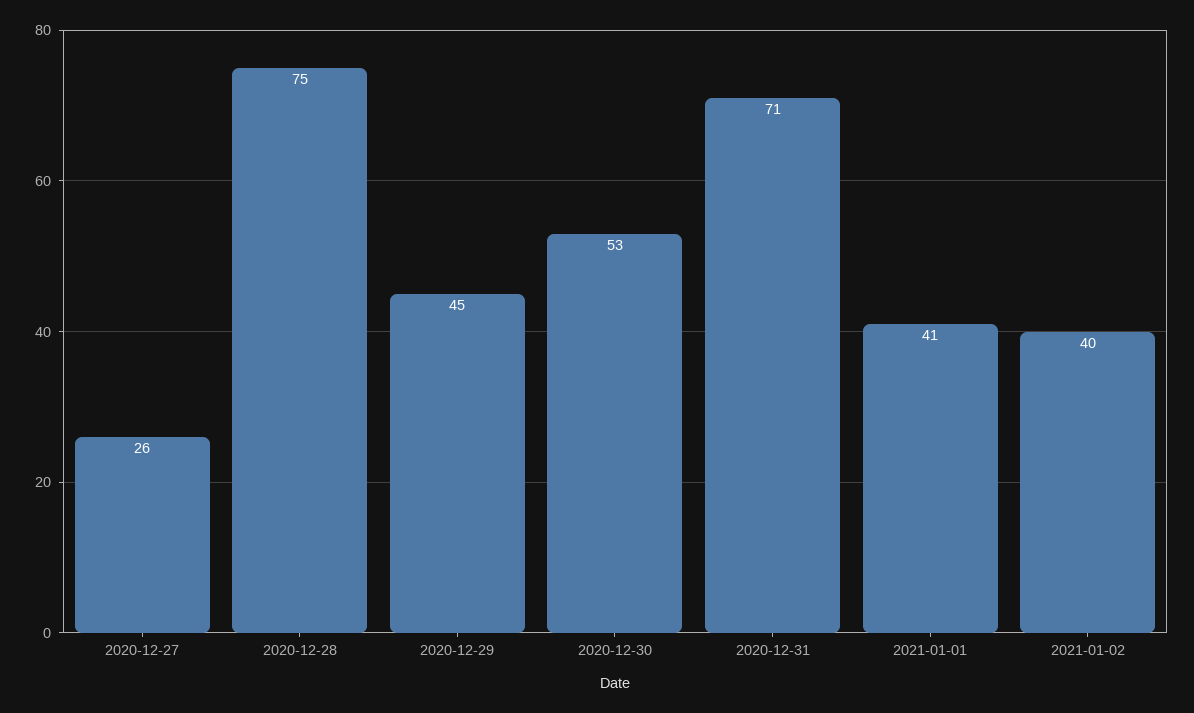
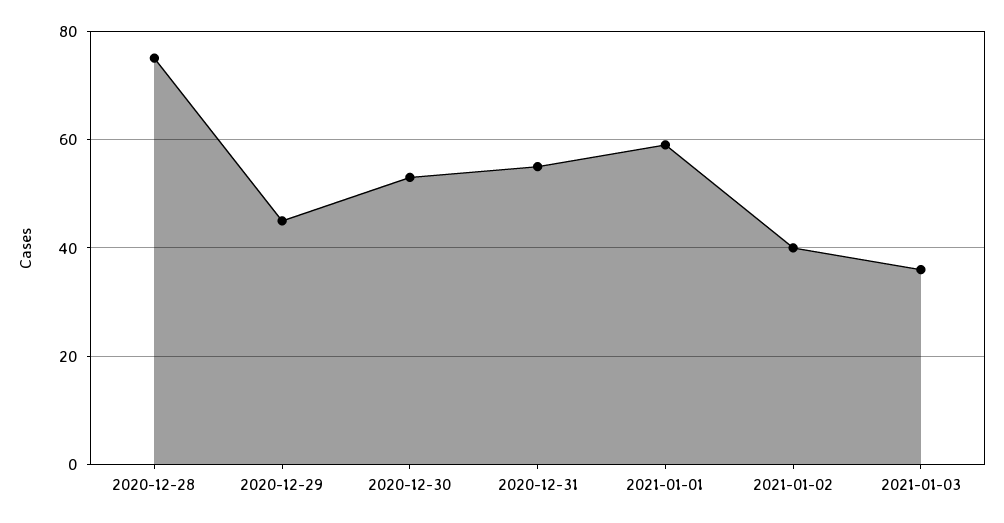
2020-12-27: 26 -> none
2020-12-31: 71 -> 55
2021-01-01: 41 -> 60
2021-01-03: none -> 35

